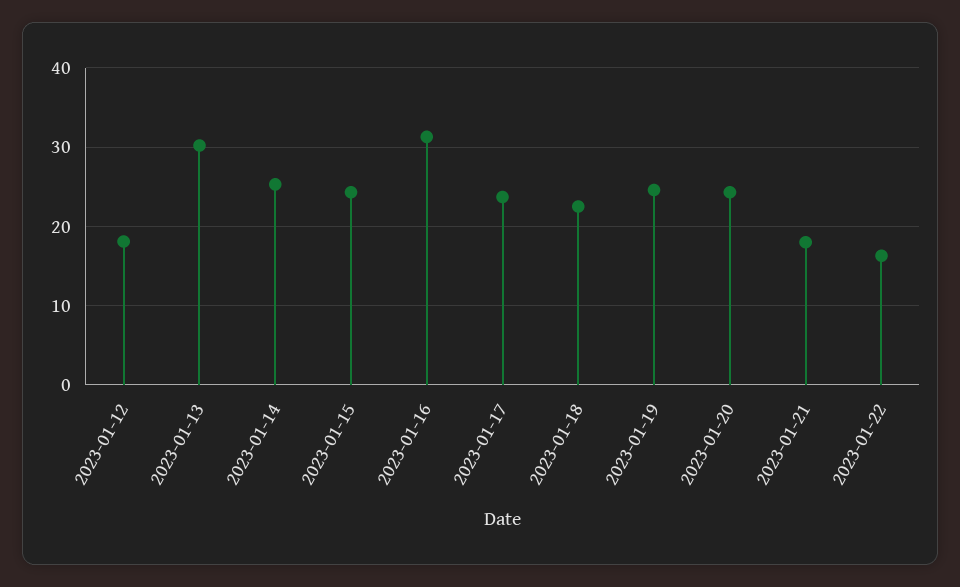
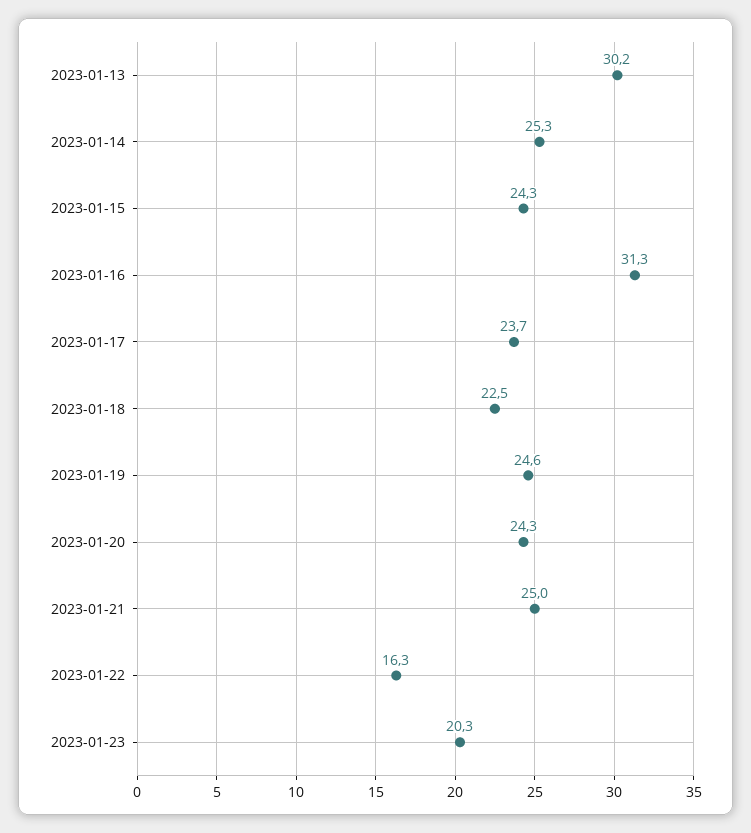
2023-01-12: 18 -> none
2023-01-21: 18 -> 25
2023-01-23: none -> 20.3

